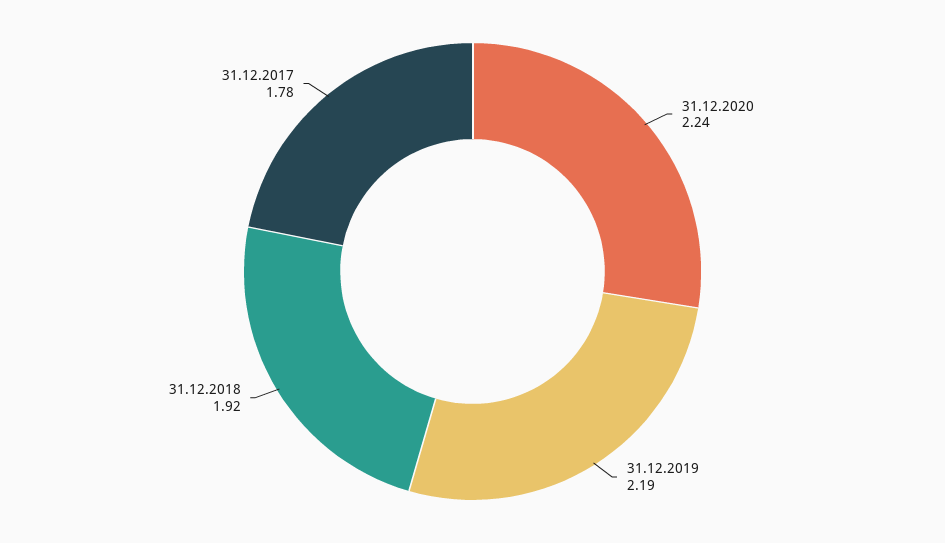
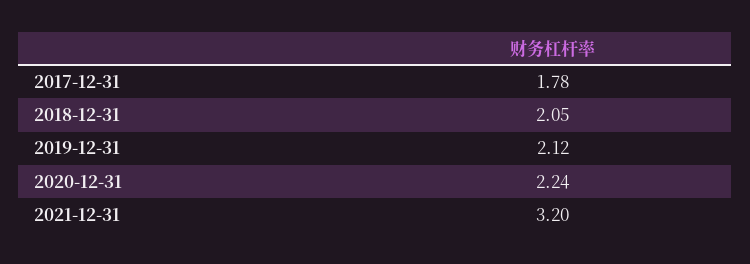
31.12.2019: 2.19 -> 2.12
31.12.2018: 1.92 -> 2.05
2021-12-31: none -> 3.2

